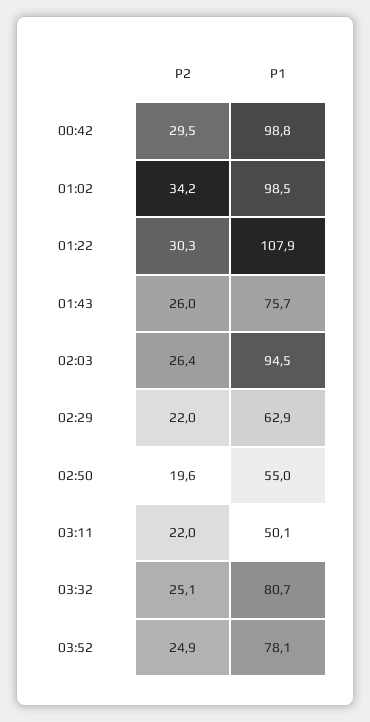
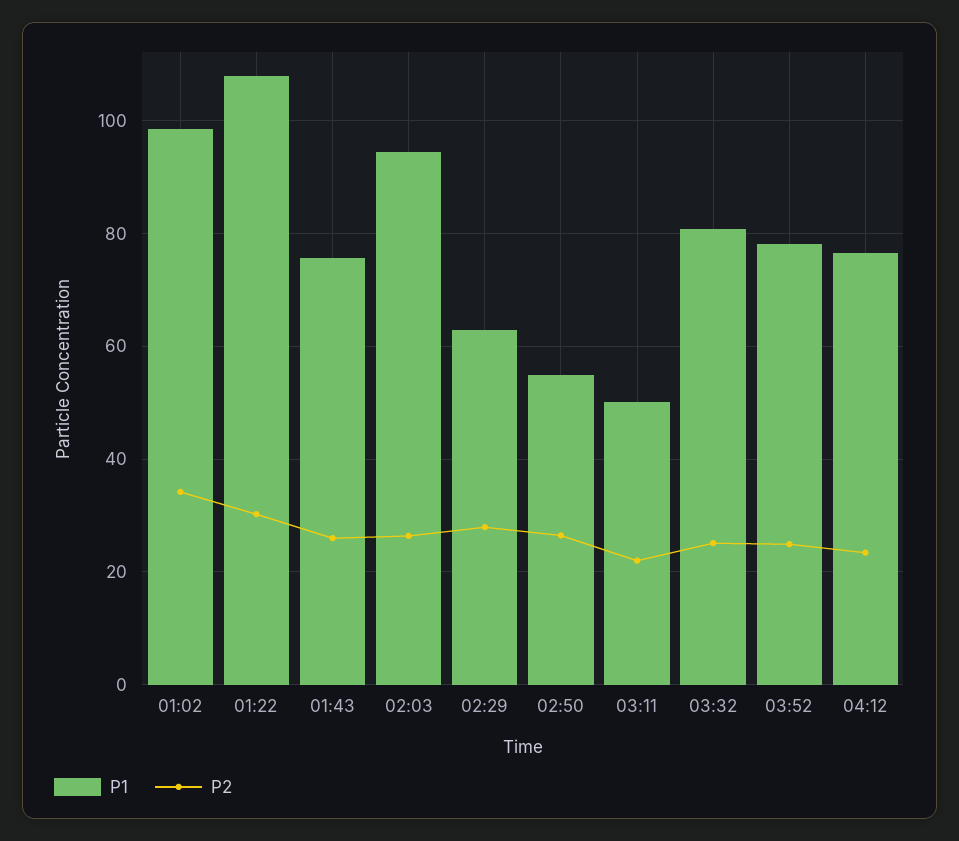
P2, 00:42: 29.5 -> none
P1, 00:42: 98.8 -> none
P2, 02:29: 22 -> 28
P2, 02:50: 19.6 -> 26
P1, 04:12: none -> 76
P2, 04:12: none -> 24

